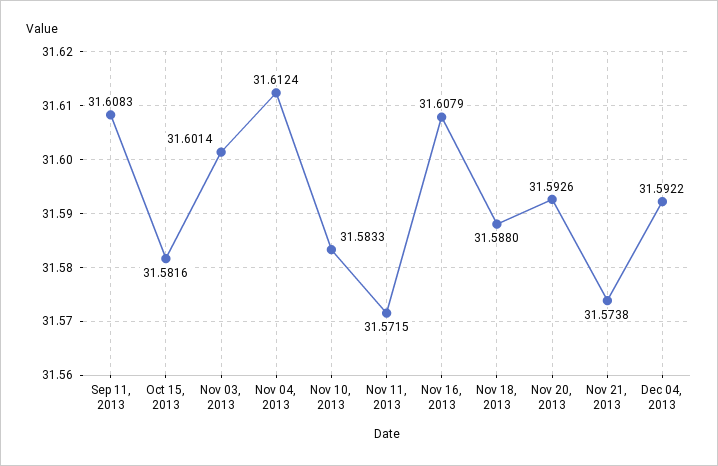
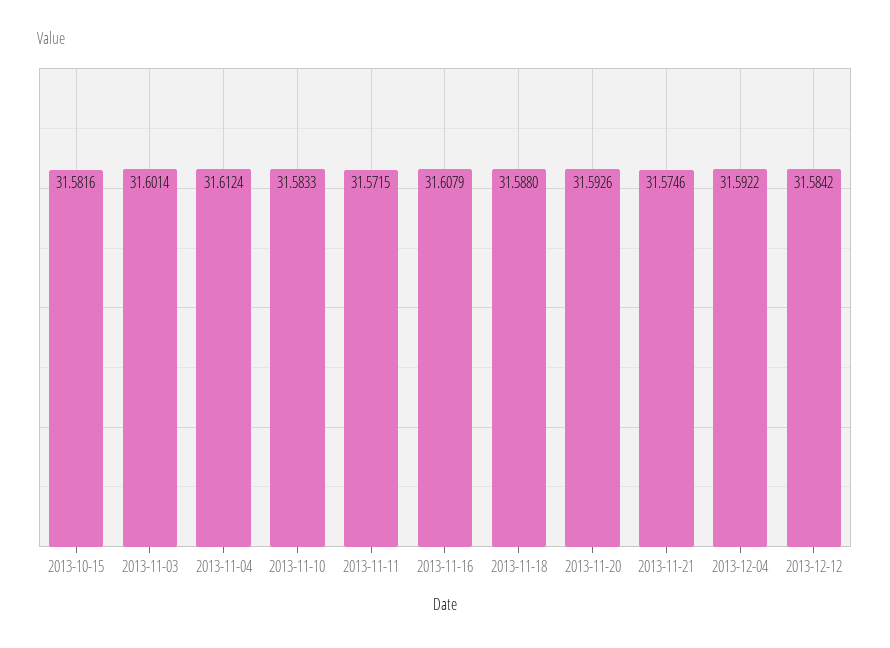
Sep 11, 2013: 31.6083 -> none
Nov 21, 2013: 31.5738 -> 31.5746
2013-12-12: none -> 31.5842

